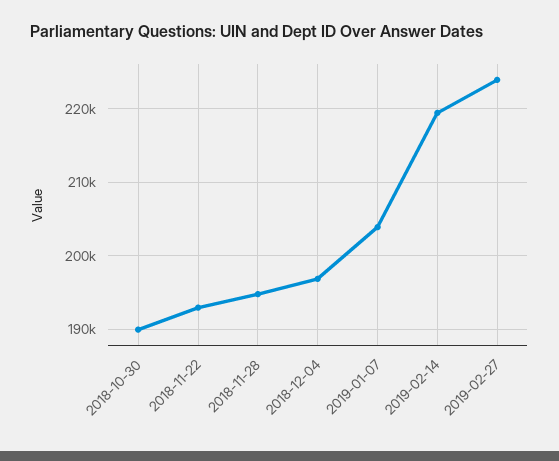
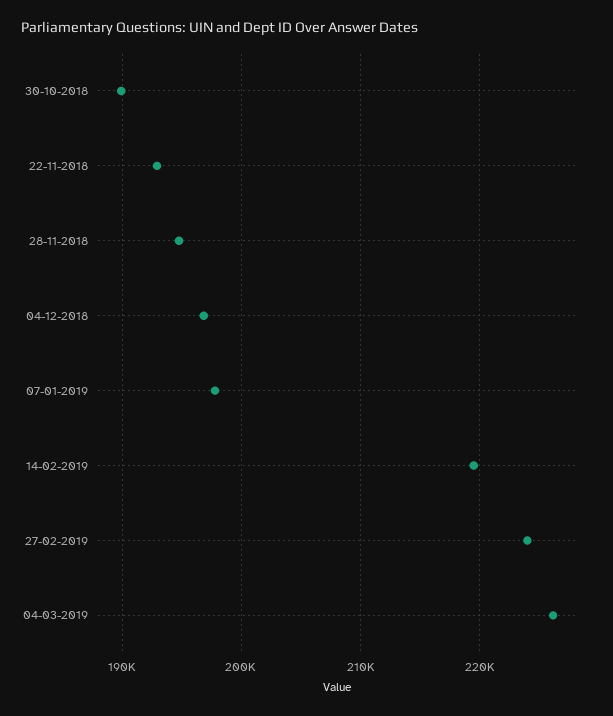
2019-01-07: 204000 -> 198000
04-03-2019: none -> 226000

